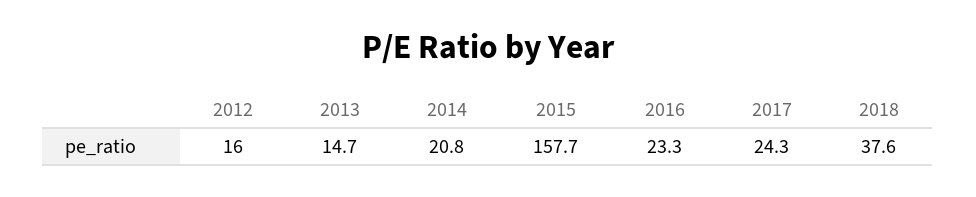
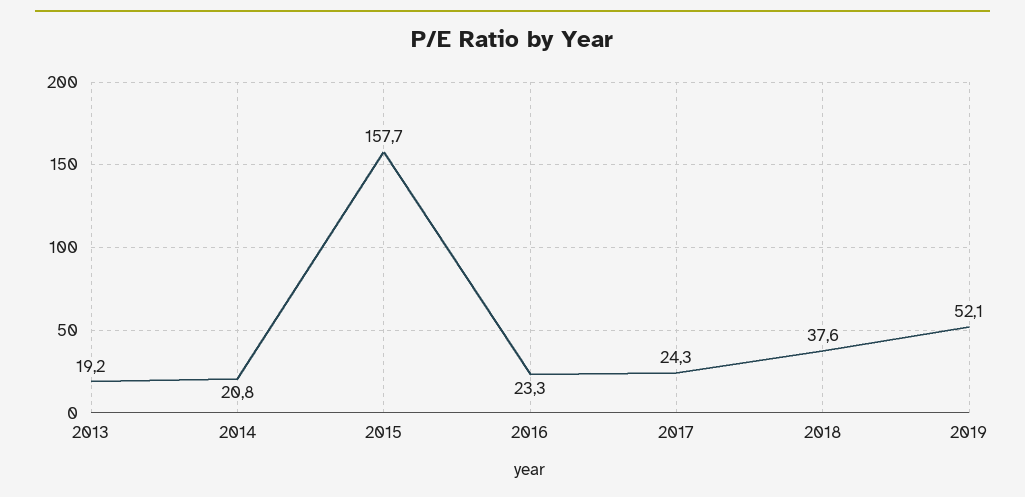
2012: 16 -> none
2013: 14.7 -> 19.2
2019: none -> 52.1

